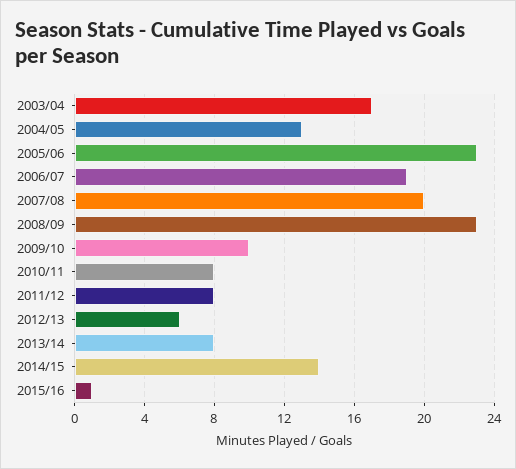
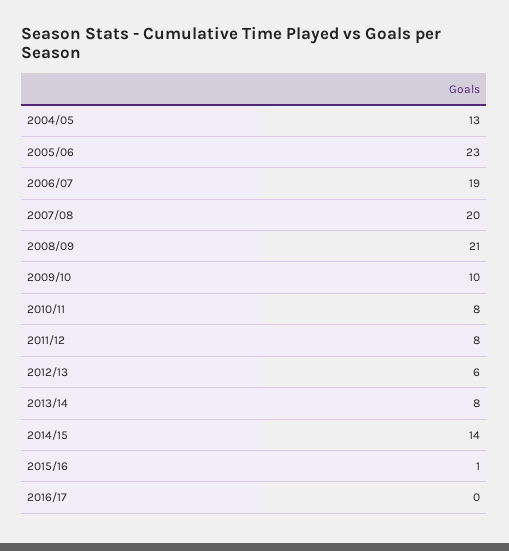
2003/04: 17 -> none
2008/09: 23 -> 21
2016/17: none -> 0

